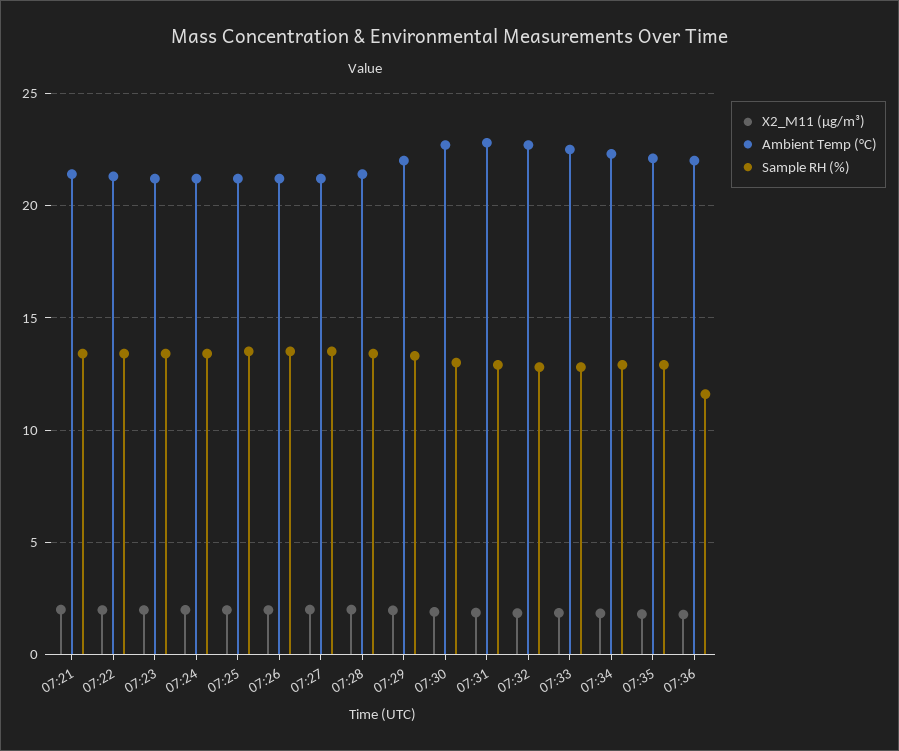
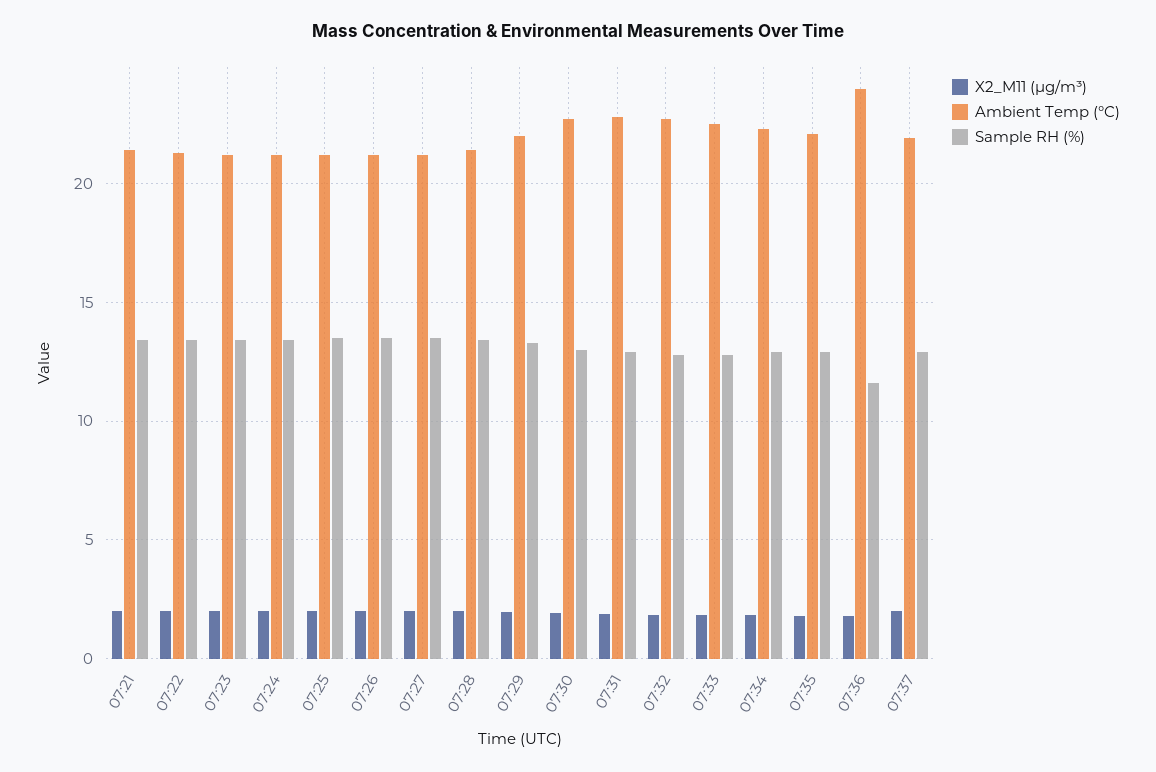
Ambient Temp (°C), 07:36: 22 -> 24
X2_M11 (μg/m³), 07:37: none -> 2
Ambient Temp (°C), 07:37: none -> 22
Sample RH (%), 07:37: none -> 13

